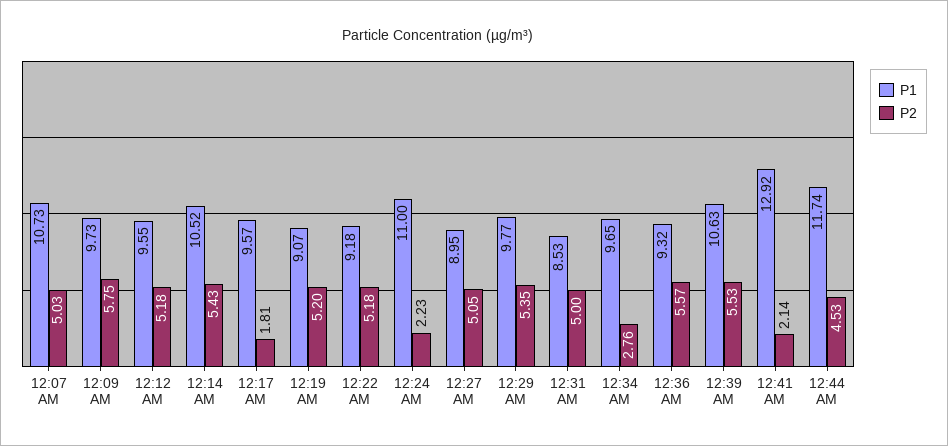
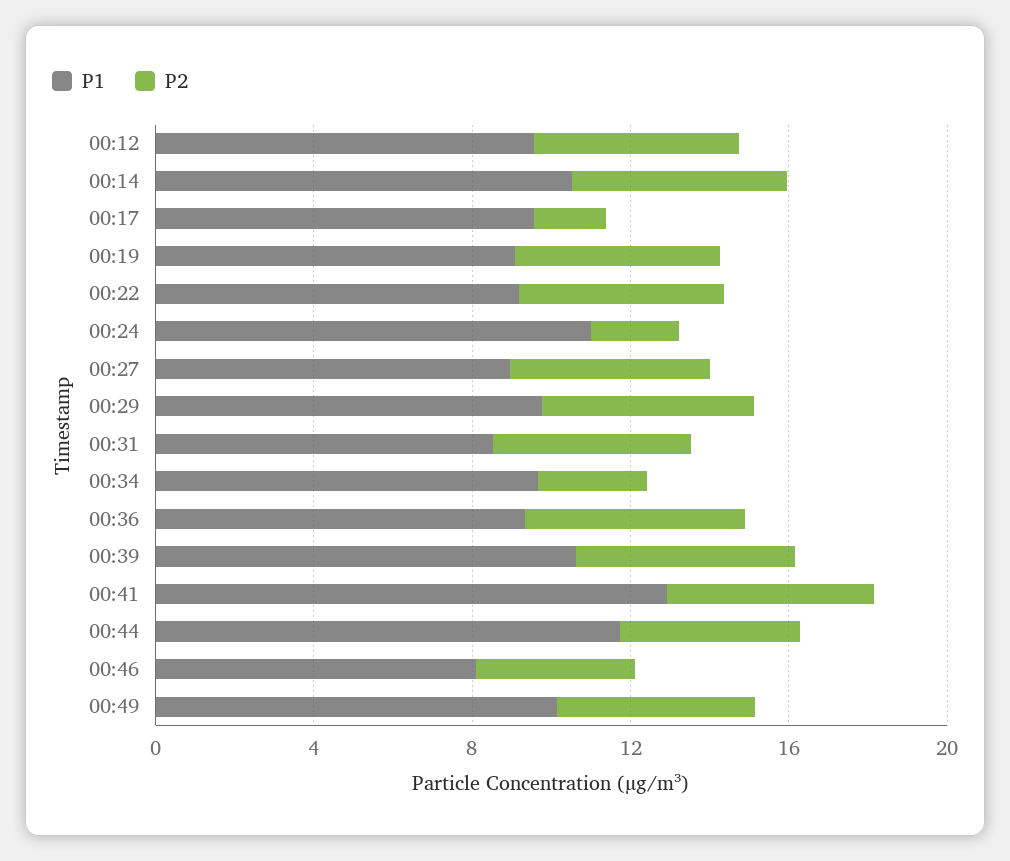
P1, 12:07 AM: 10.73 -> none
P2, 12:07 AM: 5.03 -> none
P1, 12:09 AM: 9.73 -> none
P2, 12:09 AM: 5.75 -> none
P2, 12:41 AM: 2.14 -> 5
P1, 00:46: none -> 8
P2, 00:46: none -> 4
P1, 00:49: none -> 10
P2, 00:49: none -> 5

